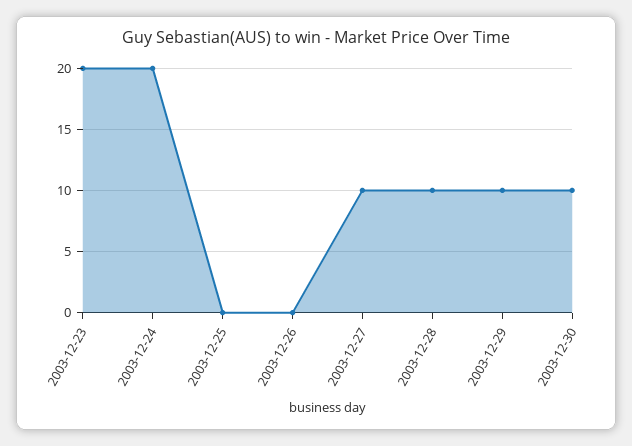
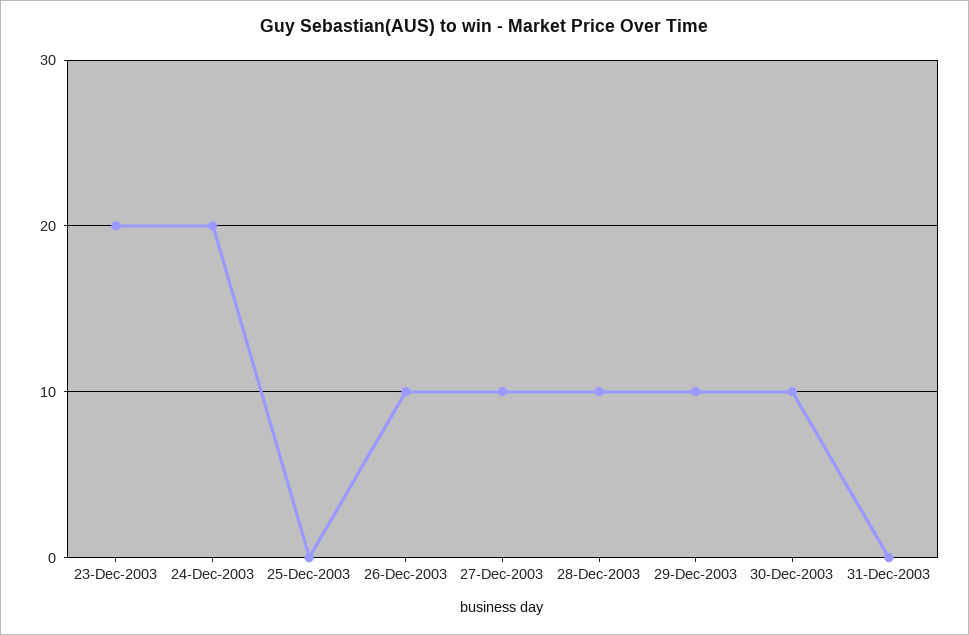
2003-12-26: 0 -> 10
31-Dec-2003: none -> 0

